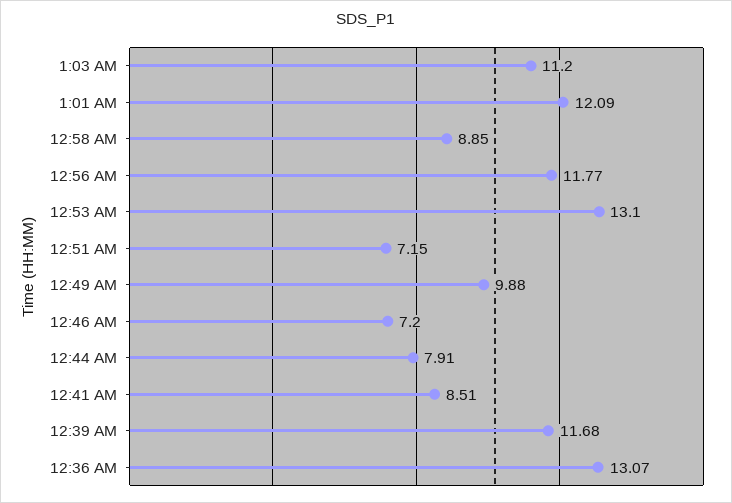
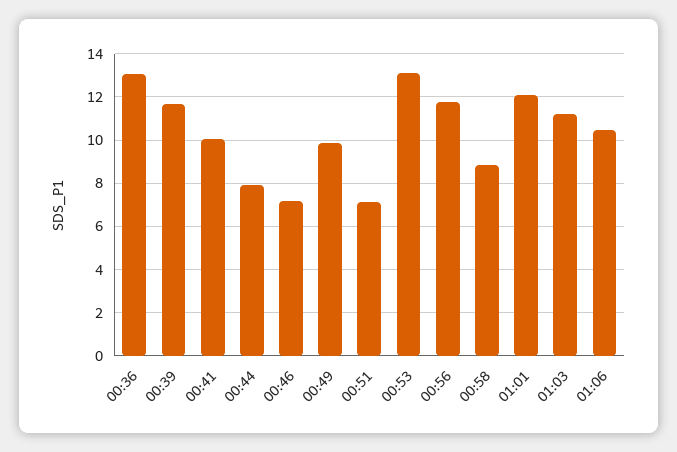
12:41 AM: 8.51 -> 10
01:06: none -> 10.5

